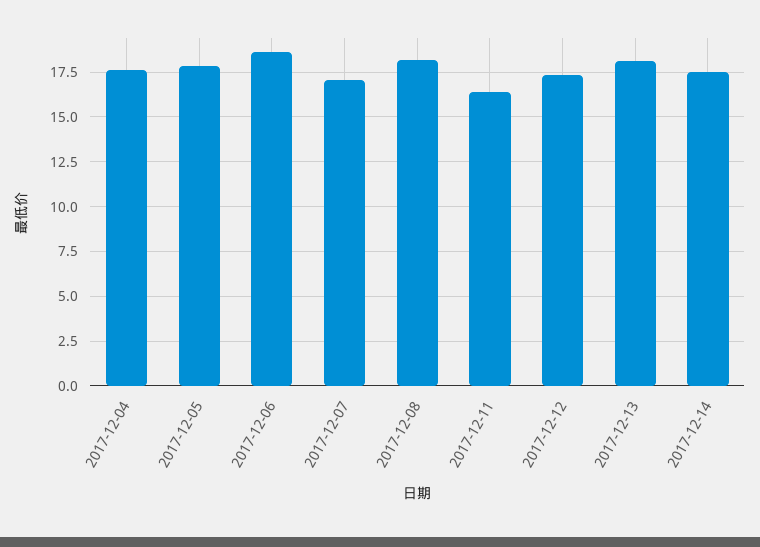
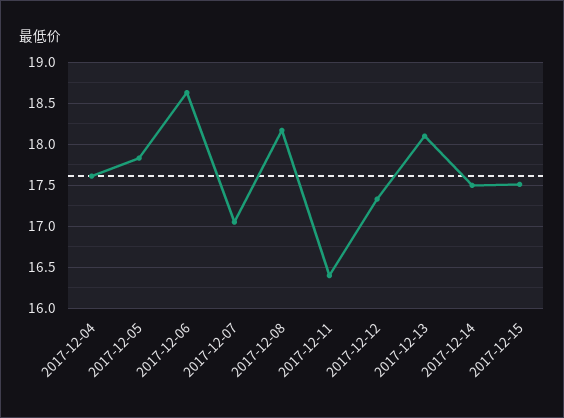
2017-12-15: none -> 17.5

